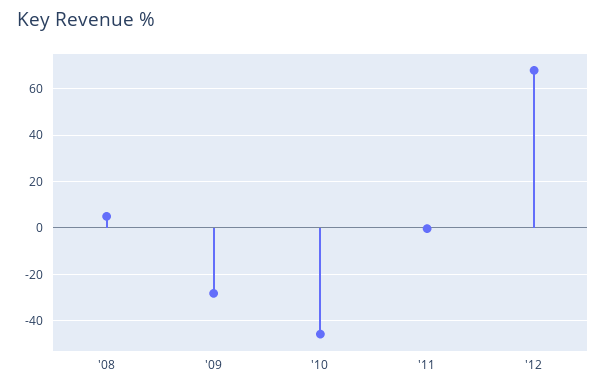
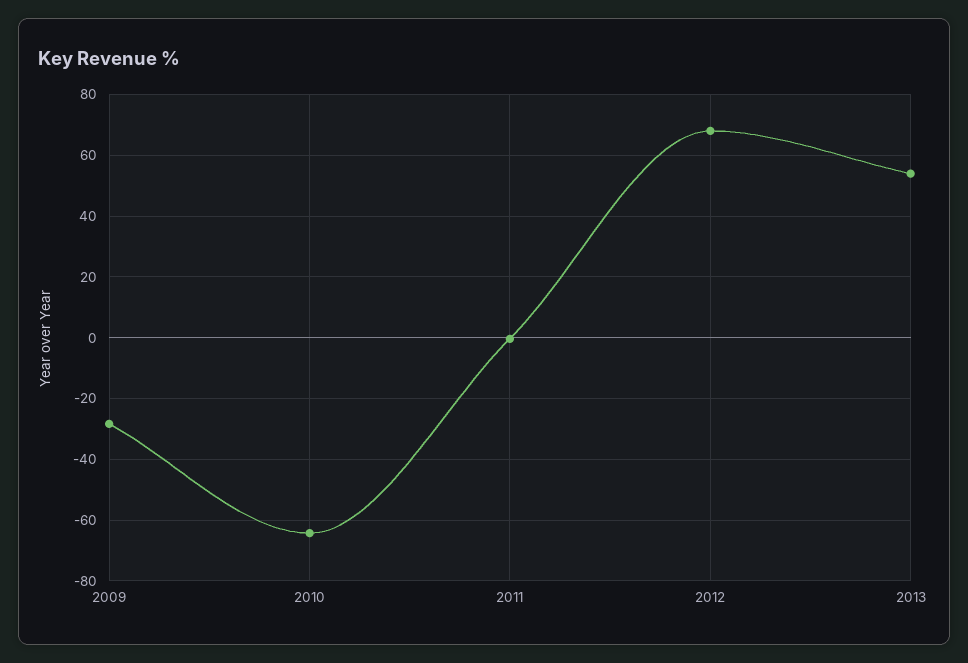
'08: 5 -> none
'10: -45 -> -64
2013: none -> 54

